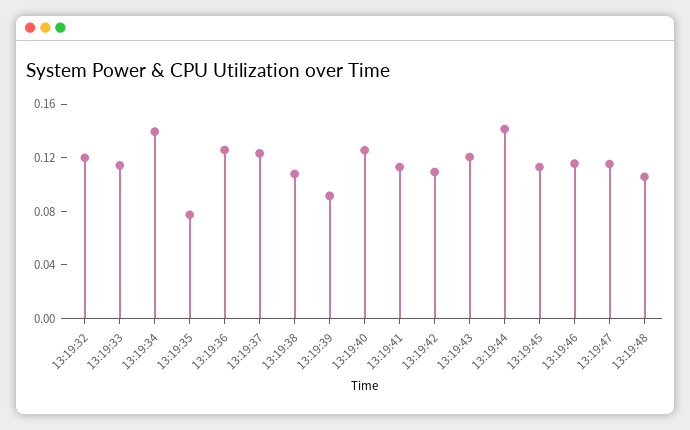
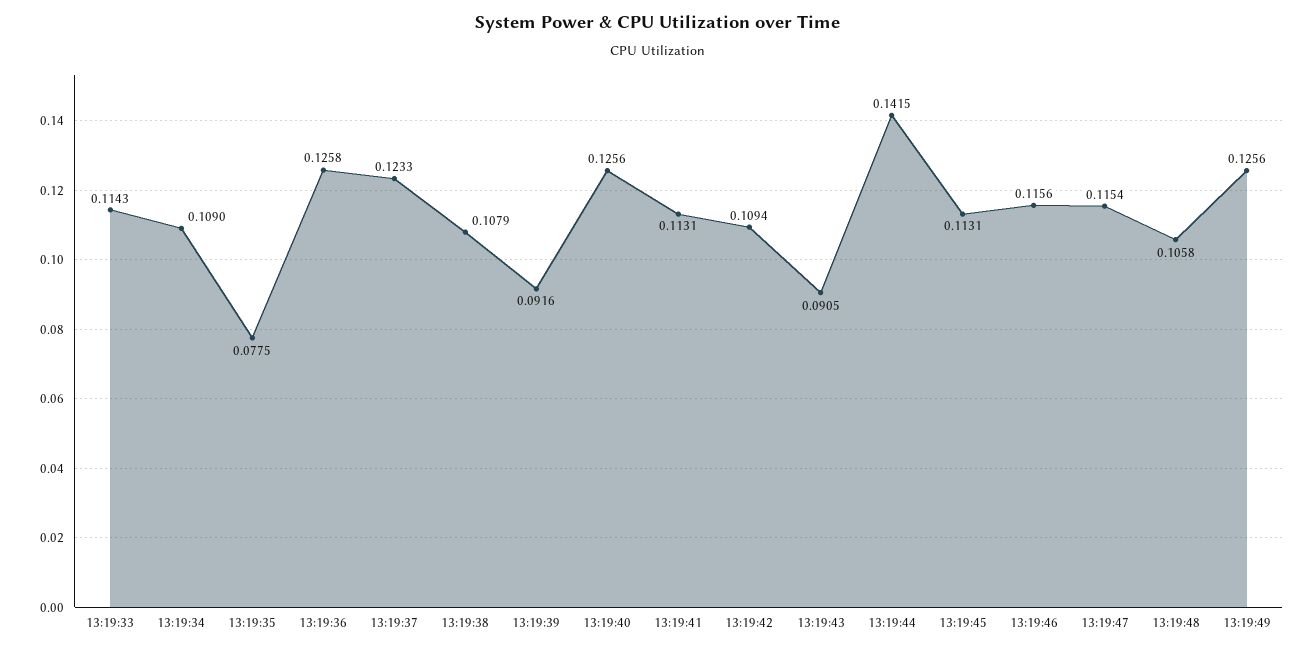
13:19:32: 0.12 -> none
13:19:34: 0.14 -> 0.109
13:19:43: 0.12 -> 0.0905
13:19:49: none -> 0.1256

